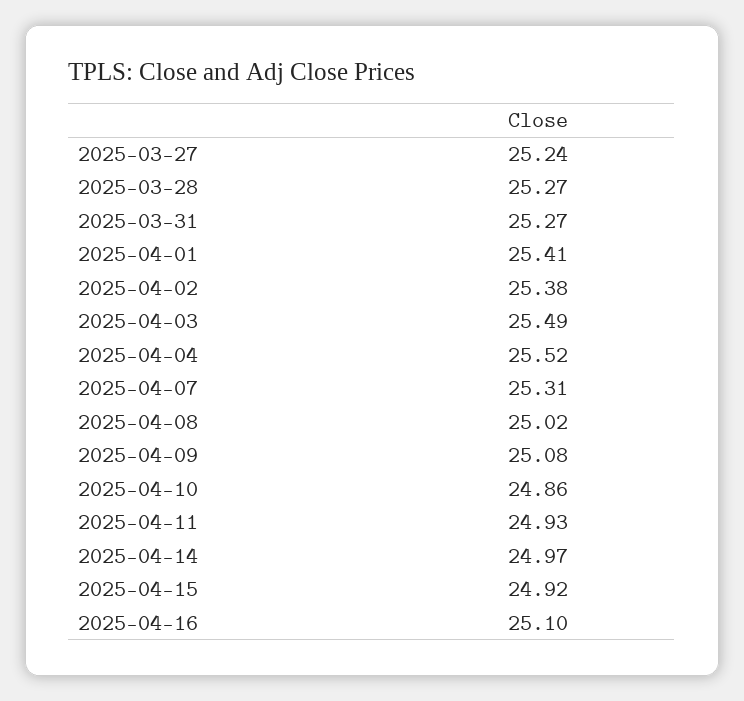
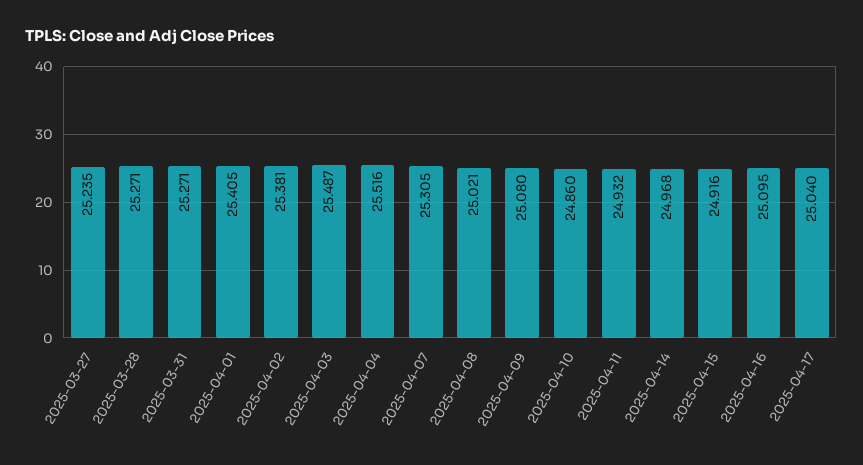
2025-04-17: none -> 25.04

